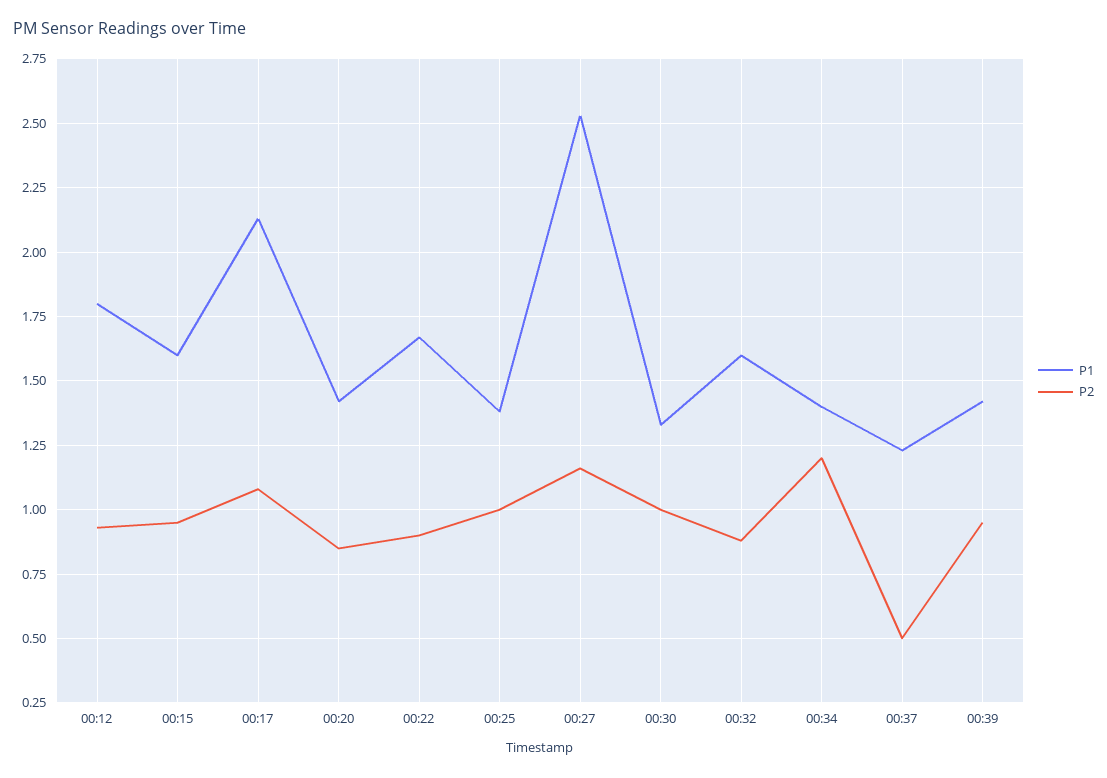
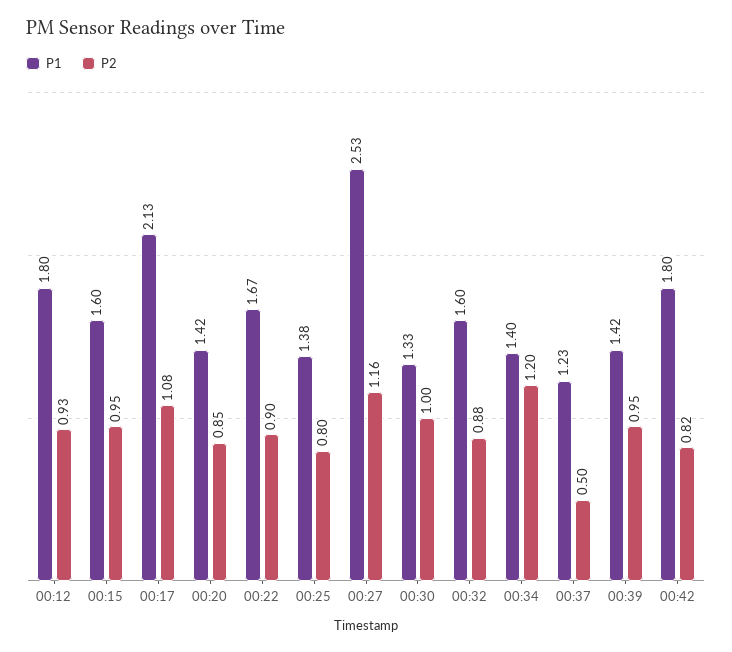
P2, 00:25: 1 -> 0.8
P1, 00:42: none -> 1.8
P2, 00:42: none -> 0.82

